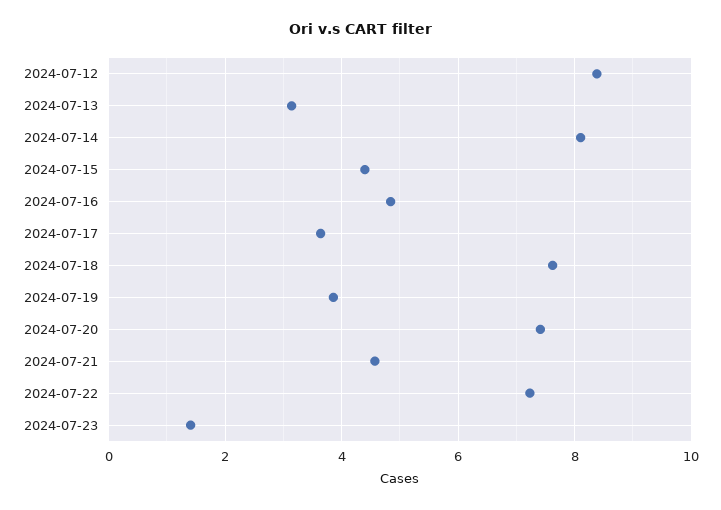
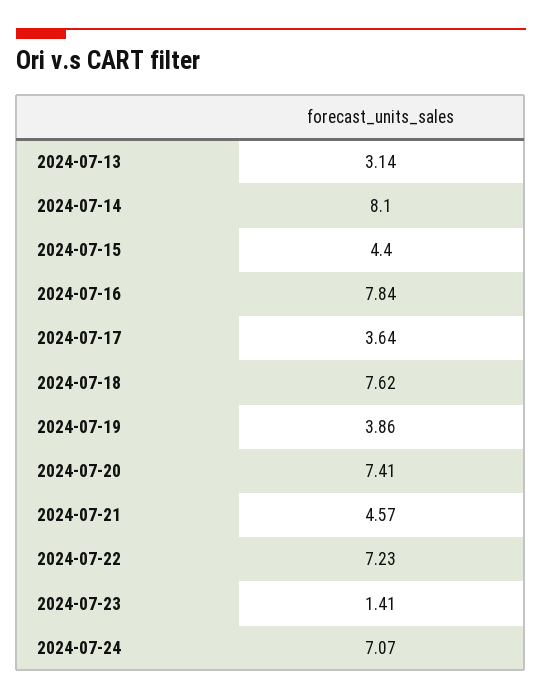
2024-07-12: 8.4 -> none
2024-07-16: 4.8 -> 7.84
2024-07-24: none -> 7.07

